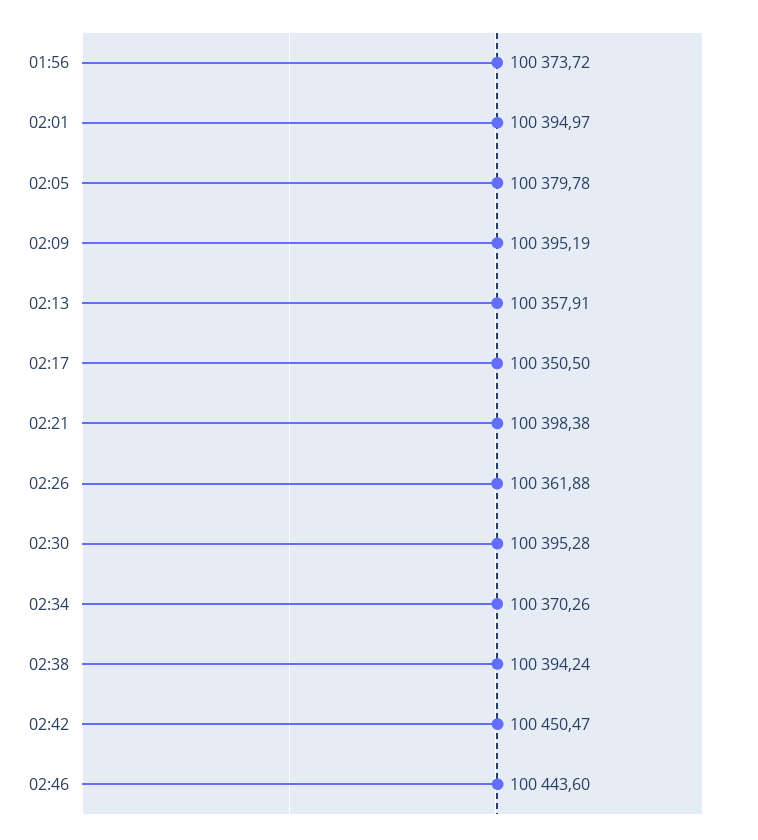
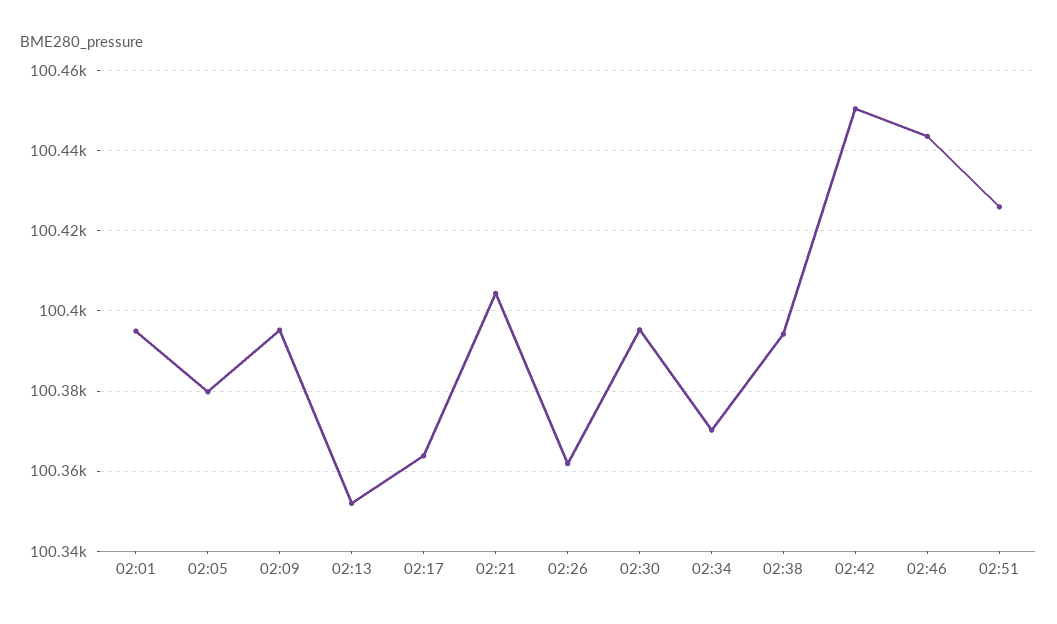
01:56: 100373.72 -> none
02:13: 100357.91 -> 100352
02:17: 100350.5 -> 100364
02:21: 100398.38 -> 100404
02:51: none -> 100426

